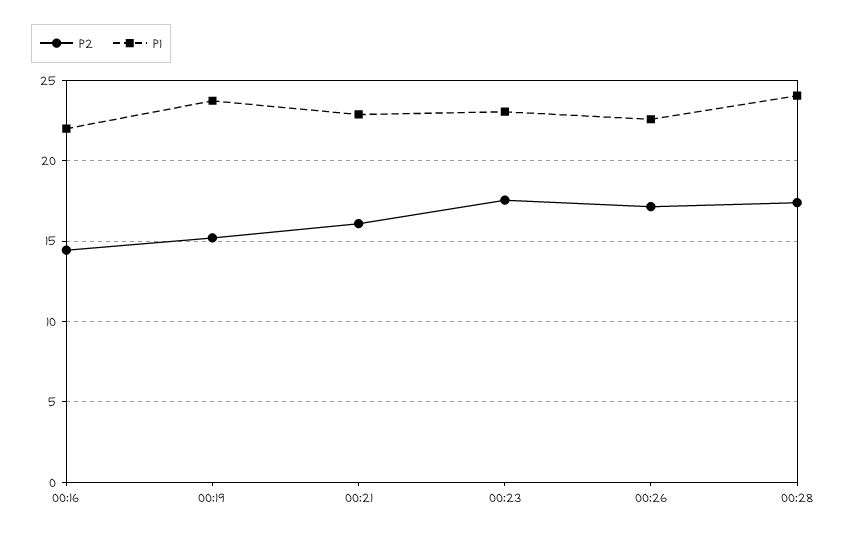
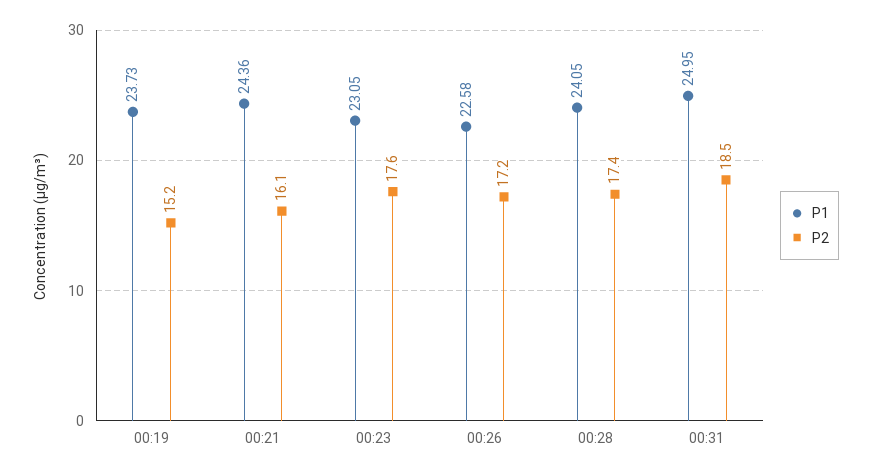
P2, 00:16: 14.5 -> none
P1, 00:16: 22 -> none
P1, 00:21: 23 -> 24.36
P1, 00:31: none -> 24.95
P2, 00:31: none -> 18.5

